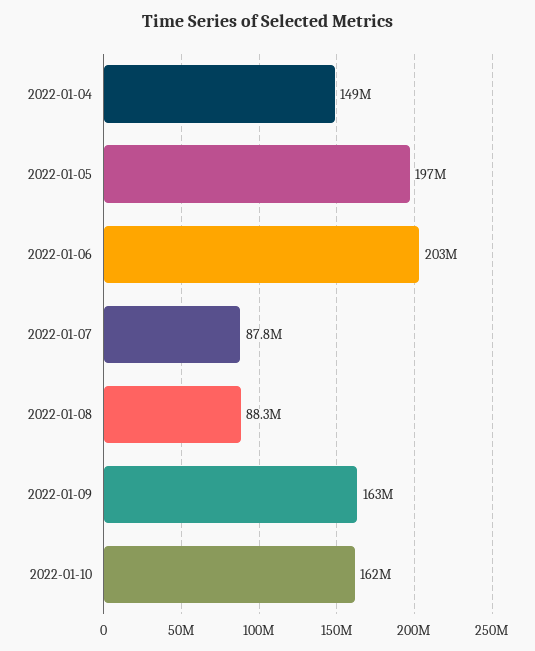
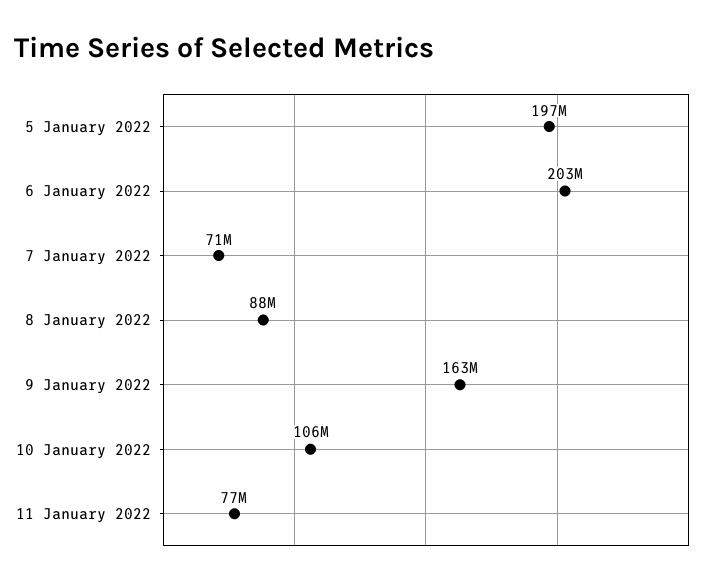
2022-01-04: 149000000 -> none
2022-01-07: 87800000 -> 71000000
2022-01-10: 162000000 -> 106000000
11 January 2022: none -> 77000000

